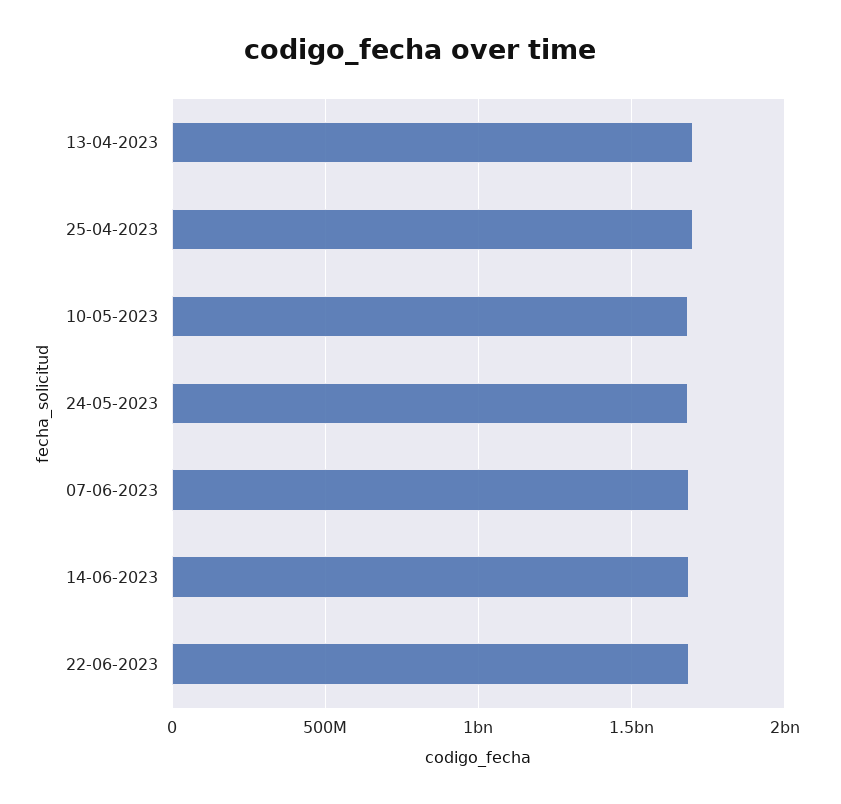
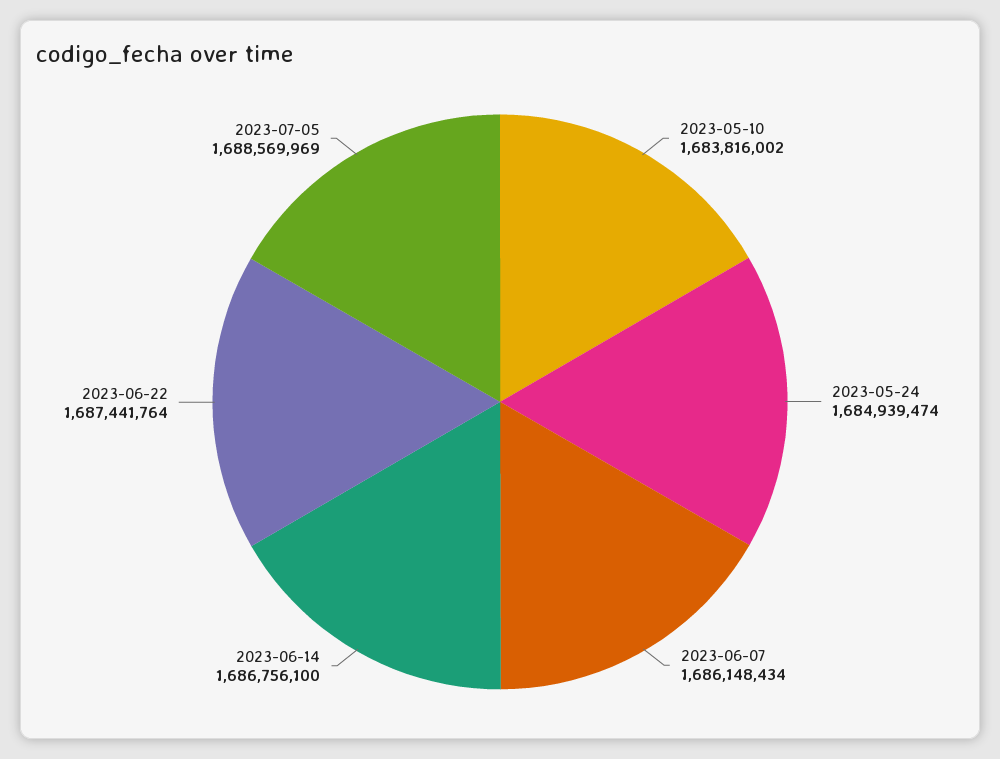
13-04-2023: 1700000000 -> none
25-04-2023: 1700000000 -> none
2023-07-05: none -> 1688569969

